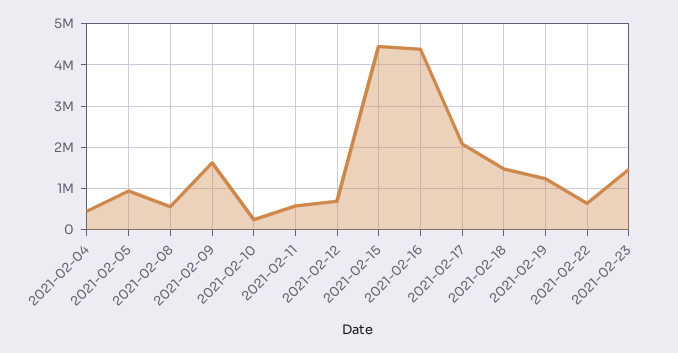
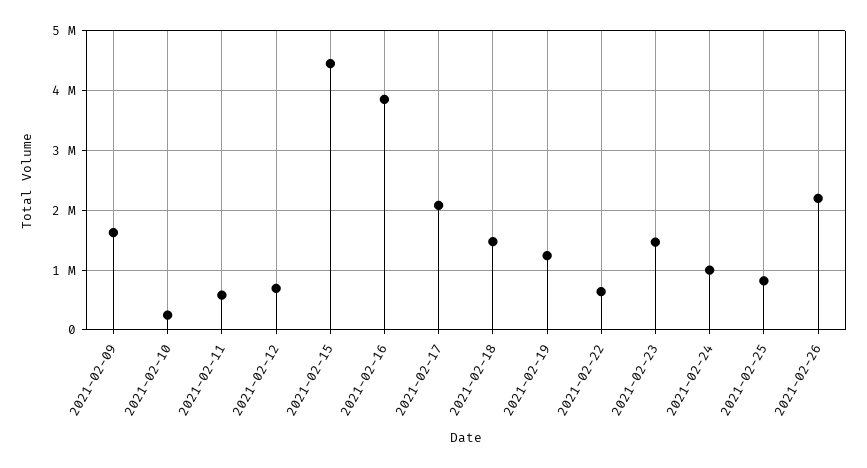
2021-02-04: 400000 -> none
2021-02-05: 1000000 -> none
2021-02-08: 600000 -> none
2021-02-16: 4400000 -> 3800000
2021-02-24: none -> 1000000
2021-02-25: none -> 800000
2021-02-26: none -> 2200000

